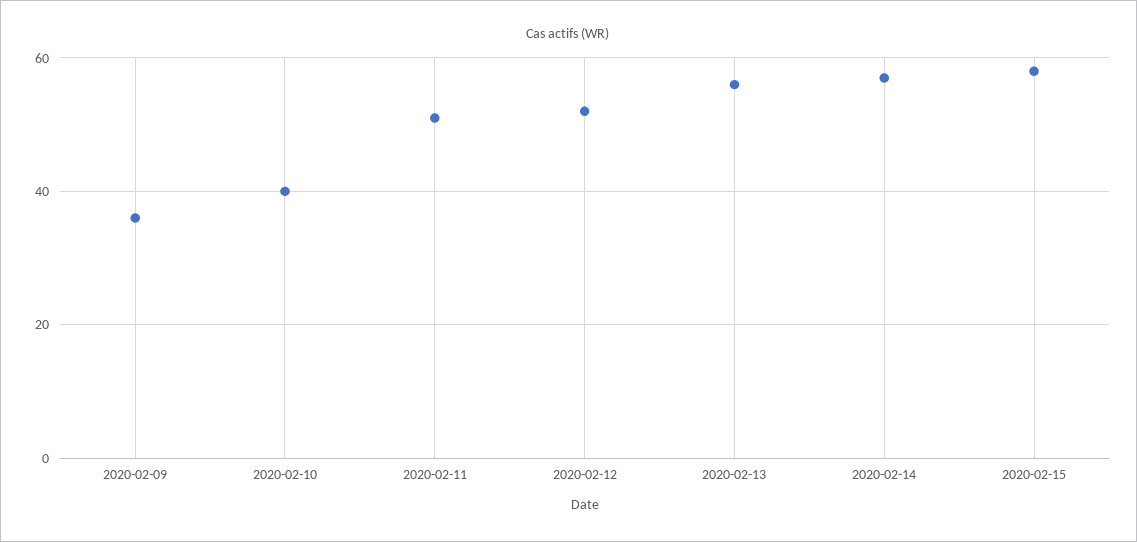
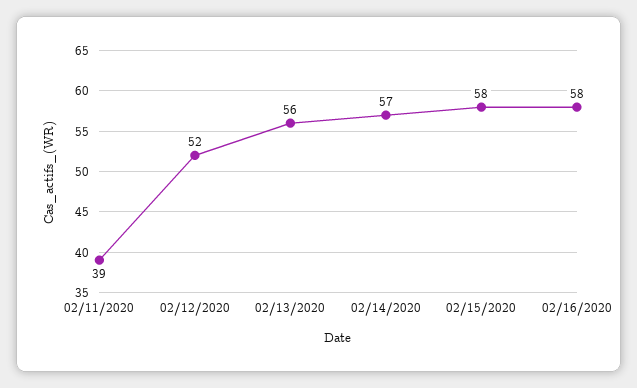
2020-02-09: 35 -> none
2020-02-10: 40 -> none
2020-02-11: 50 -> 39
02/16/2020: none -> 58

